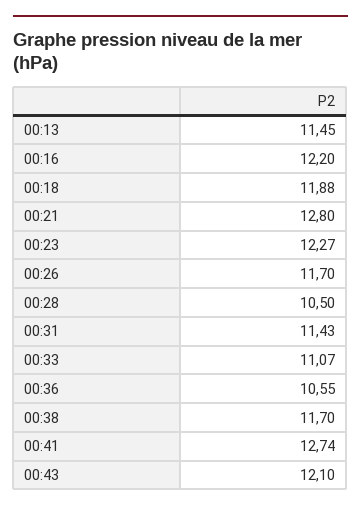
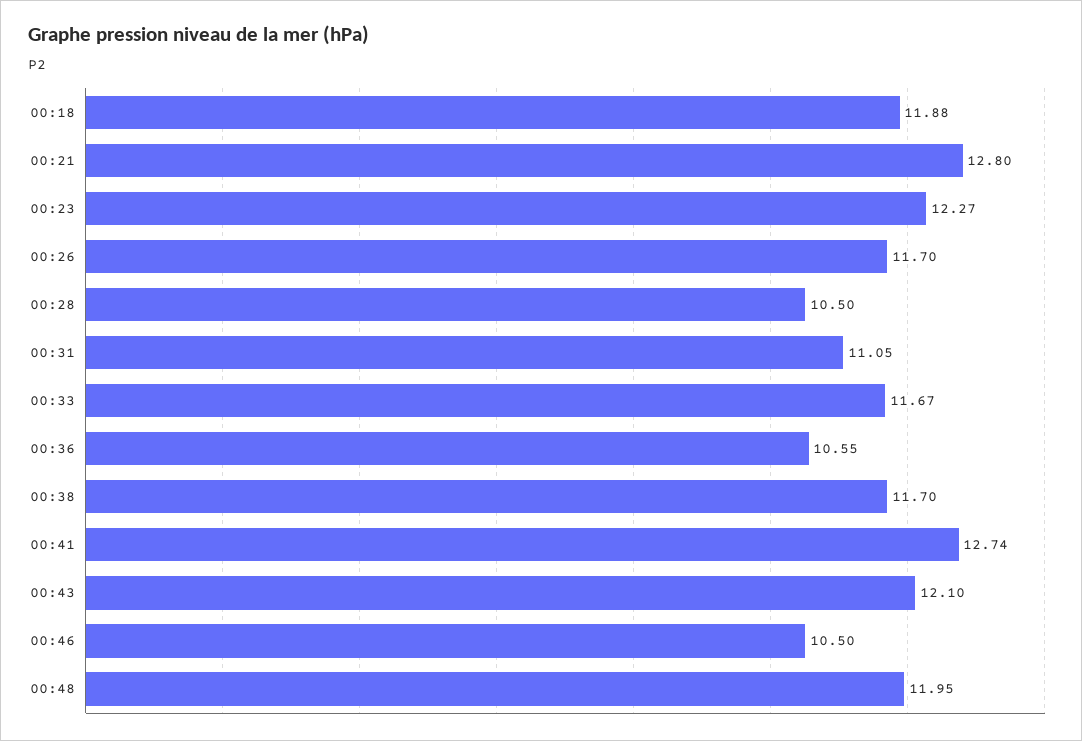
00:13: 11.45 -> none
00:16: 12.2 -> none
00:31: 11.43 -> 11.05
00:33: 11.07 -> 11.67
00:46: none -> 10.5
00:48: none -> 11.95

